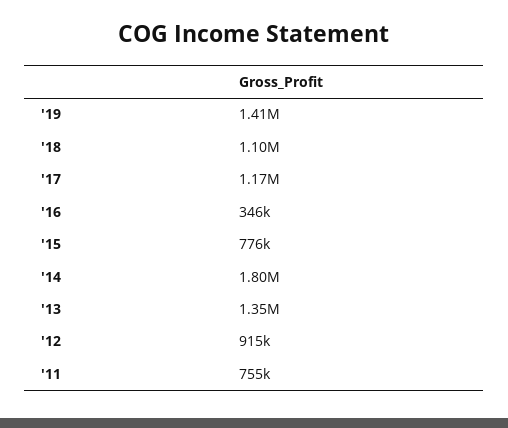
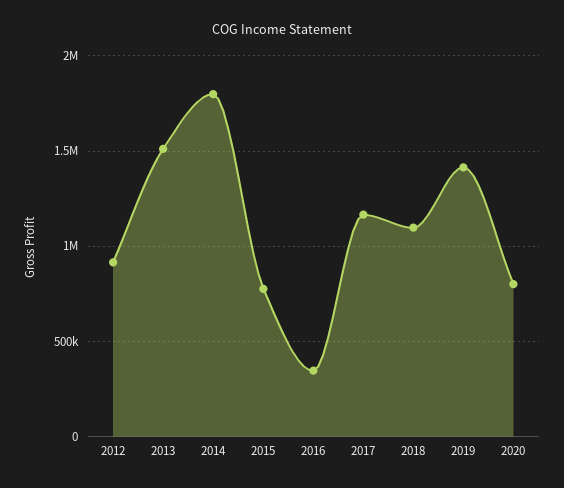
'13: 1350000 -> 1500000
'11: 755000 -> none
2020: none -> 800000

